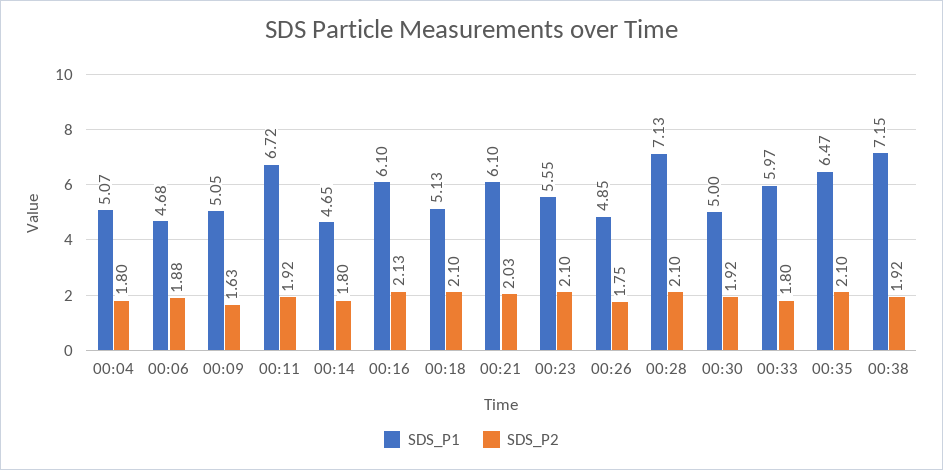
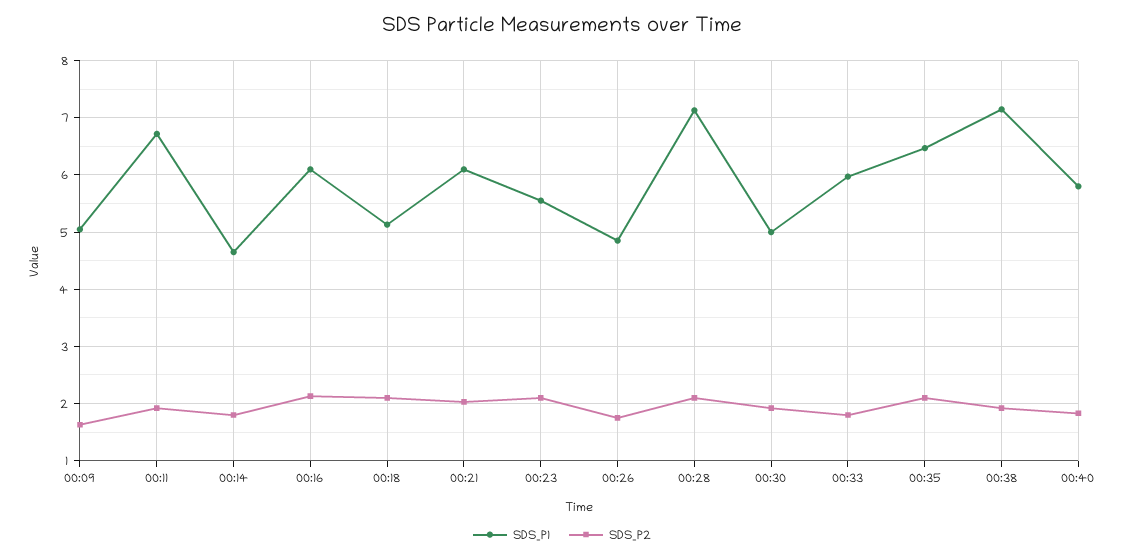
SDS_P1, 00:04: 5.07 -> none
SDS_P2, 00:04: 1.8 -> none
SDS_P1, 00:06: 4.68 -> none
SDS_P2, 00:06: 1.88 -> none
SDS_P1, 00:40: none -> 5.8
SDS_P2, 00:40: none -> 1.8

